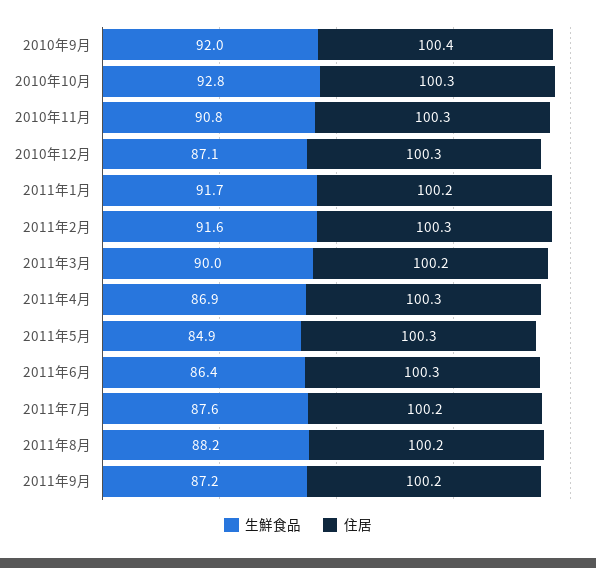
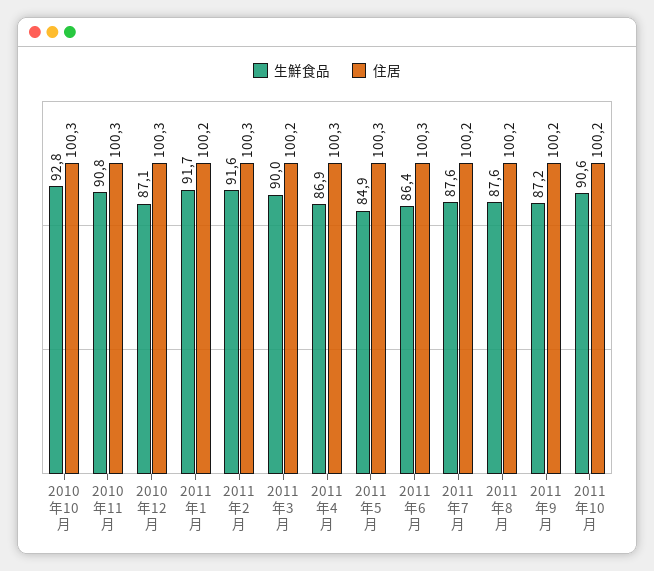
生鮮食品, 2010年9月: 92 -> none
住居, 2010年9月: 100.4 -> none
生鮮食品, 2011年8月: 88.2 -> 87.6
生鮮食品, 2011年10月: none -> 90.6
住居, 2011年10月: none -> 100.2

